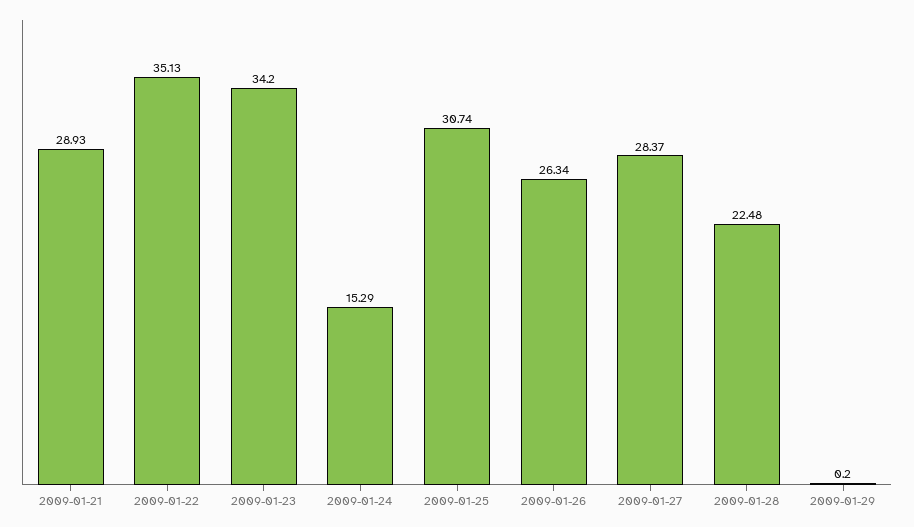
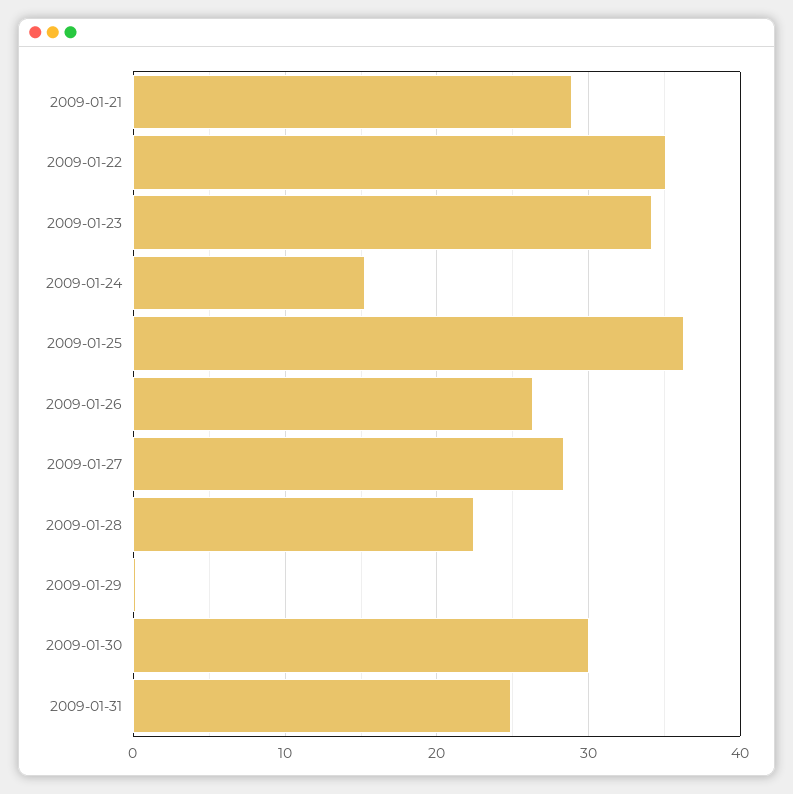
2009-01-25: 30.74 -> 36
2009-01-30: none -> 30
2009-01-31: none -> 25

